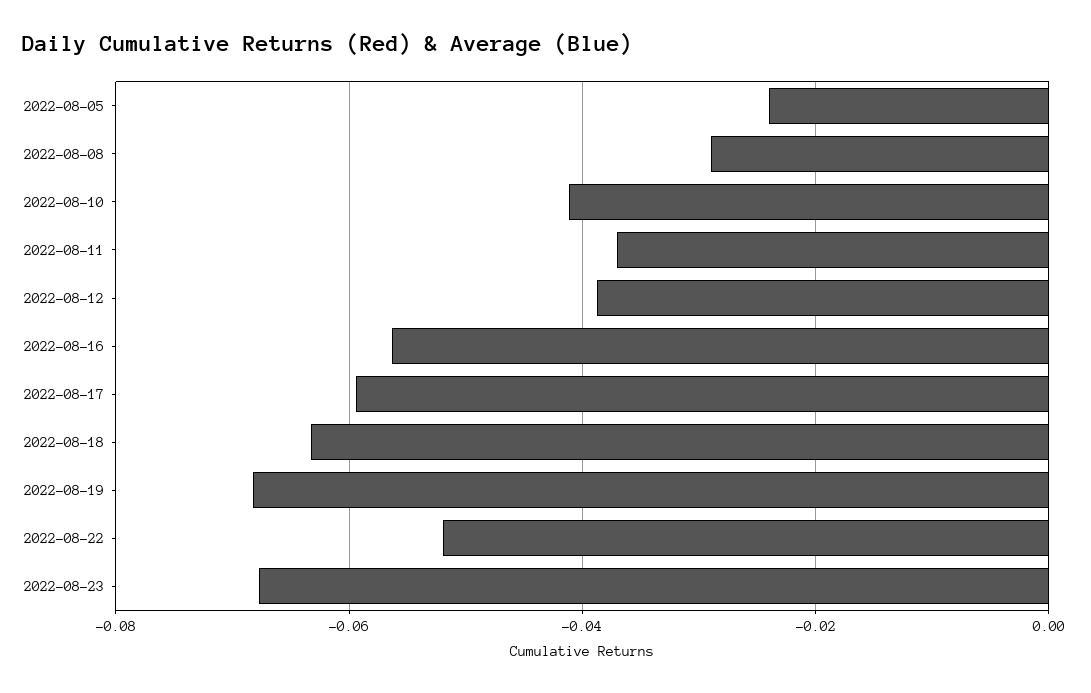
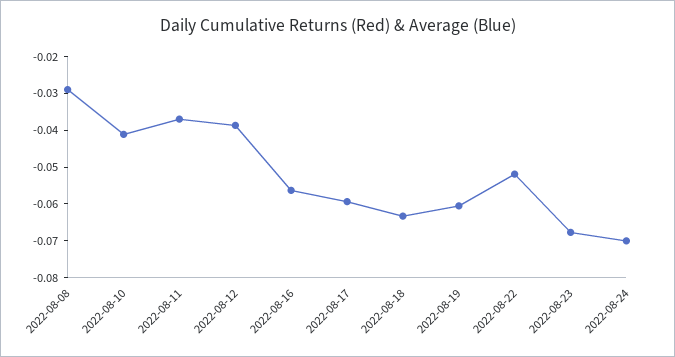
2022-08-05: -0.024 -> none
2022-08-19: -0.068 -> -0.06
2022-08-24: none -> -0.07

